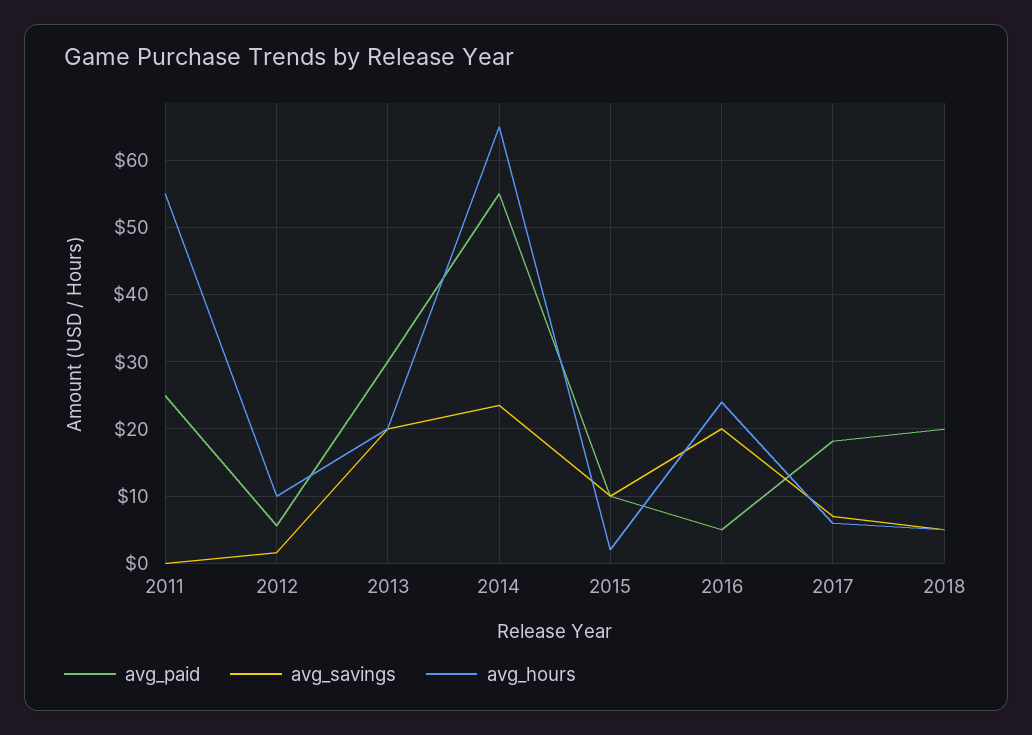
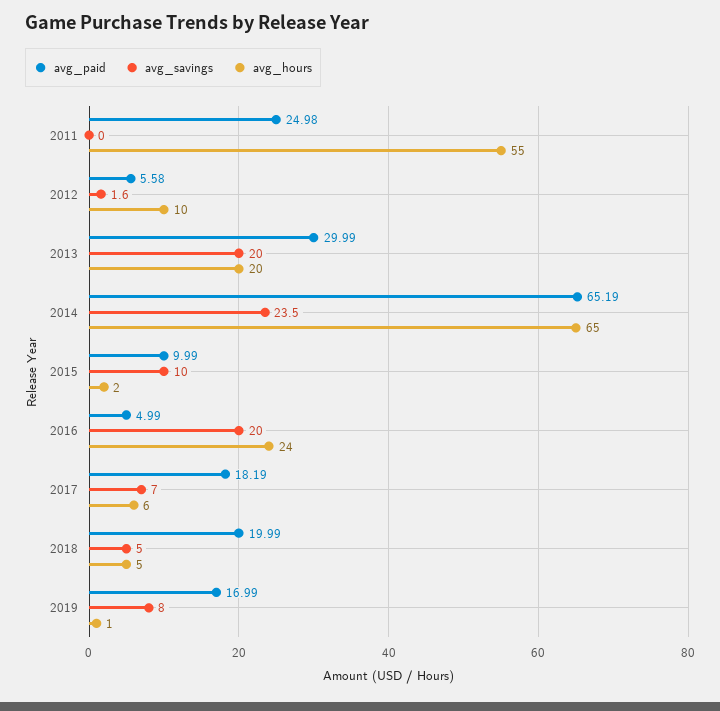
avg_paid, 2014: 55 -> 65.19
avg_paid, 2019: none -> 16.99
avg_savings, 2019: none -> 8
avg_hours, 2019: none -> 1

